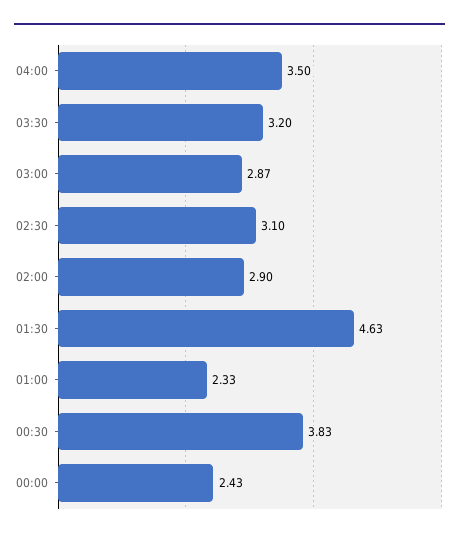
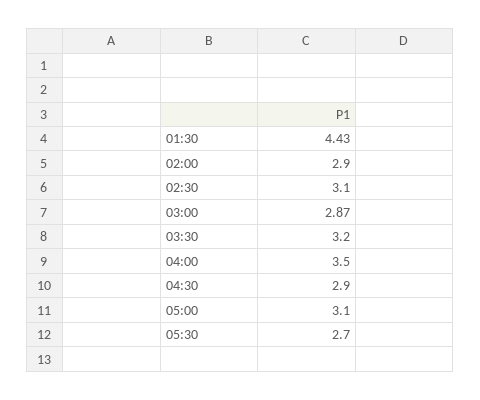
01:30: 4.63 -> 4.43
01:00: 2.33 -> none
00:30: 3.83 -> none
00:00: 2.43 -> none
04:30: none -> 2.9
05:00: none -> 3.1
05:30: none -> 2.7

